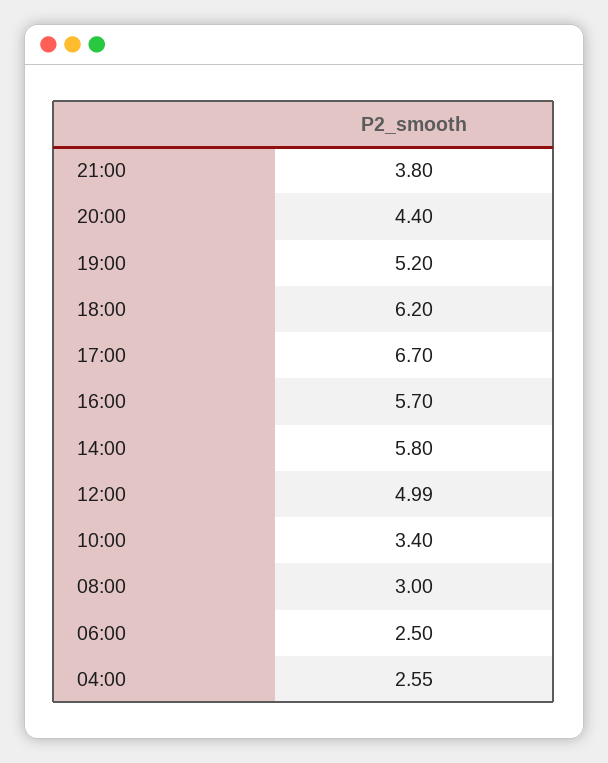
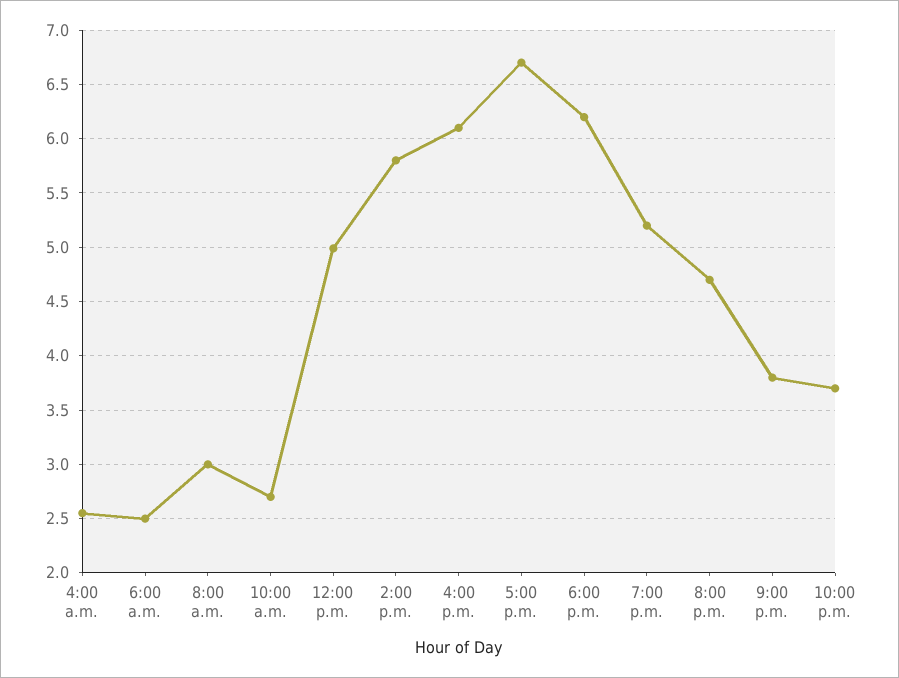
20:00: 4.4 -> 4.7
16:00: 5.7 -> 6.1
10:00: 3.4 -> 2.7
10:00 p.m.: none -> 3.7

